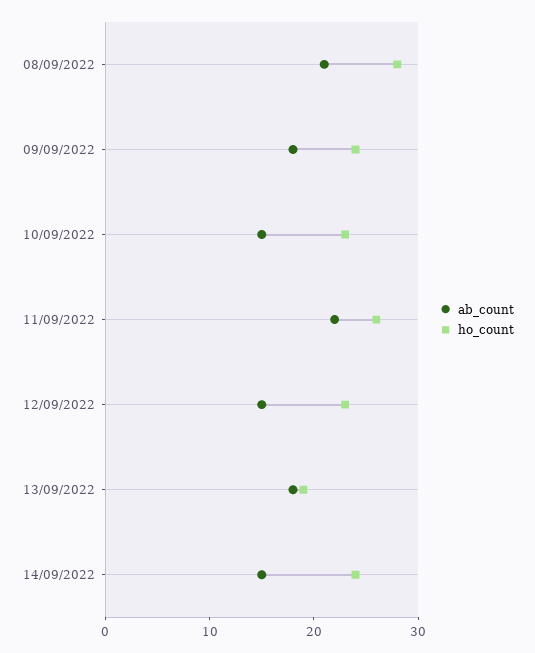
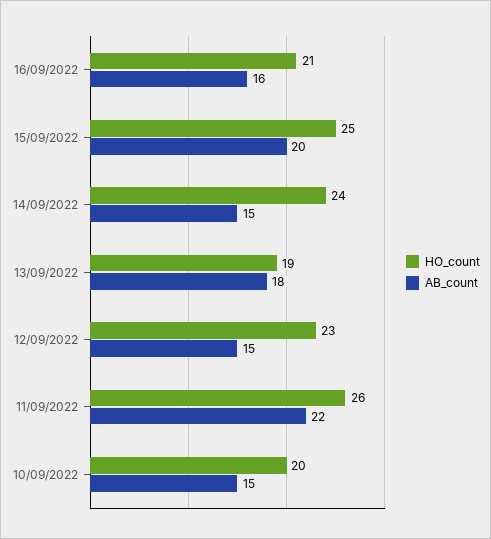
ab_count, 08/09/2022: 21 -> none
ho_count, 08/09/2022: 28 -> none
ab_count, 09/09/2022: 18 -> none
ho_count, 09/09/2022: 24 -> none
ho_count, 10/09/2022: 23 -> 20
ho_count, 16/09/2022: none -> 21
ab_count, 16/09/2022: none -> 16
ho_count, 15/09/2022: none -> 25
ab_count, 15/09/2022: none -> 20

